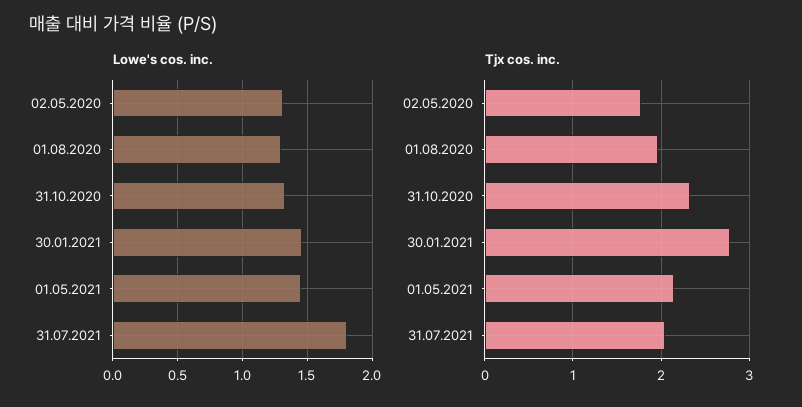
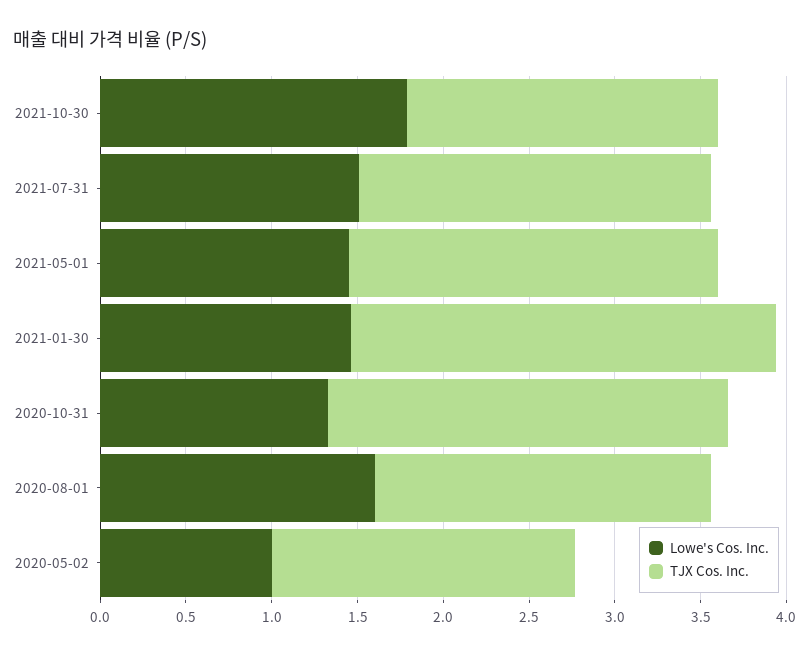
Lowe's cos. inc., 02.05.2020: 1.3 -> 1
Lowe's cos. inc., 01.08.2020: 1.3 -> 1.6
Lowe's cos. inc., 31.07.2021: 1.8 -> 1.5
Tjx cos. inc., 30.01.2021: 2.8 -> 2.5
Lowe's cos. inc., 2021-10-30: none -> 1.8
Tjx cos. inc., 2021-10-30: none -> 1.8

